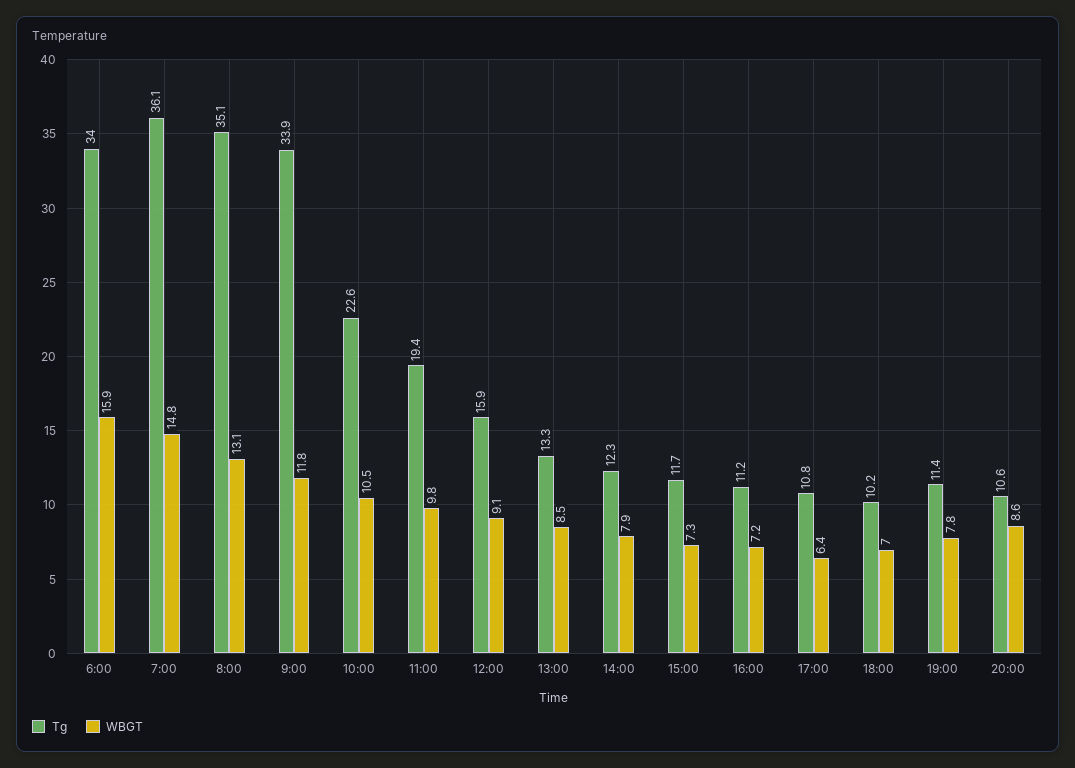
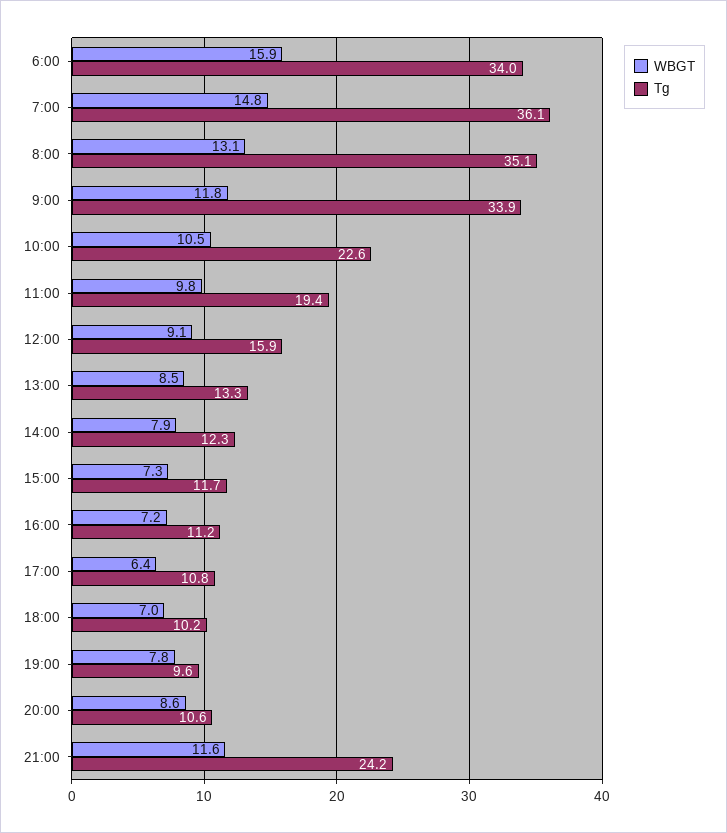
Tg, 19:00: 11.4 -> 9.6
WBGT, 21:00: none -> 11.6
Tg, 21:00: none -> 24.2

